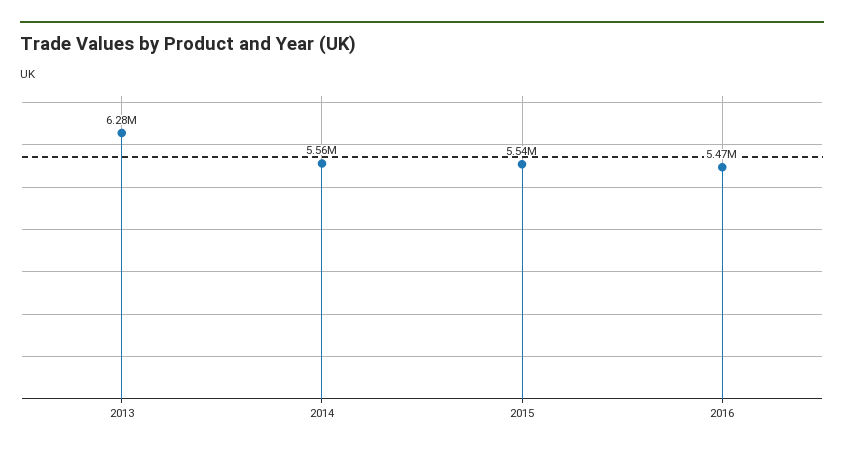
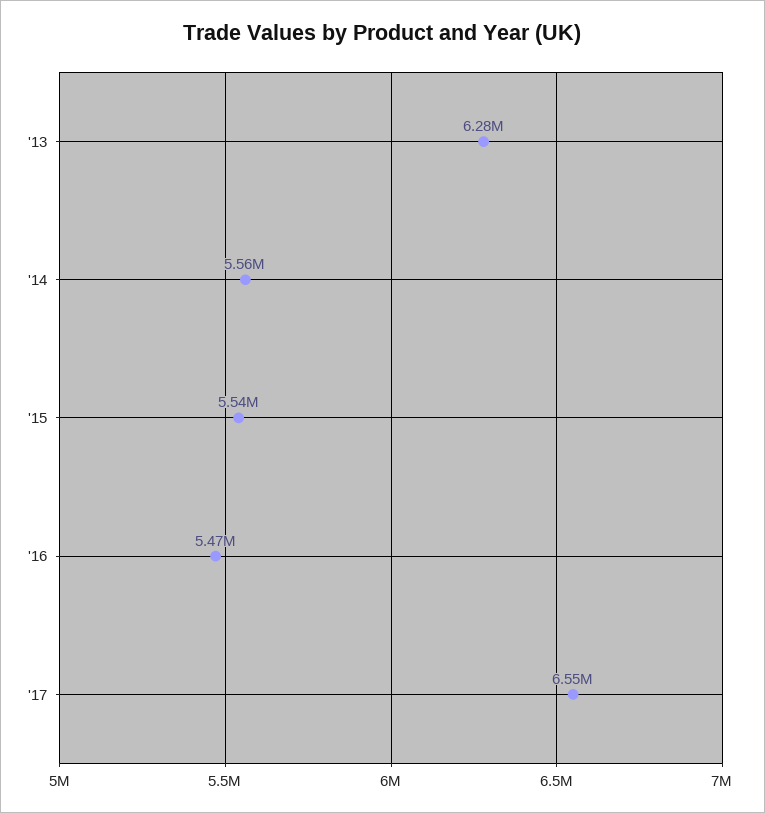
'17: none -> 6550000

